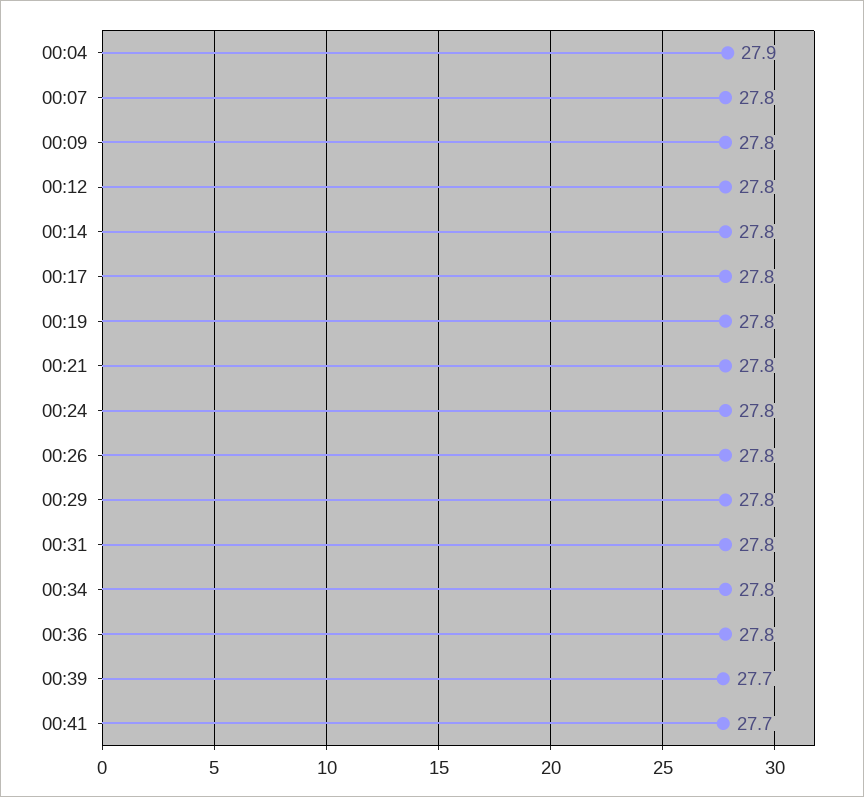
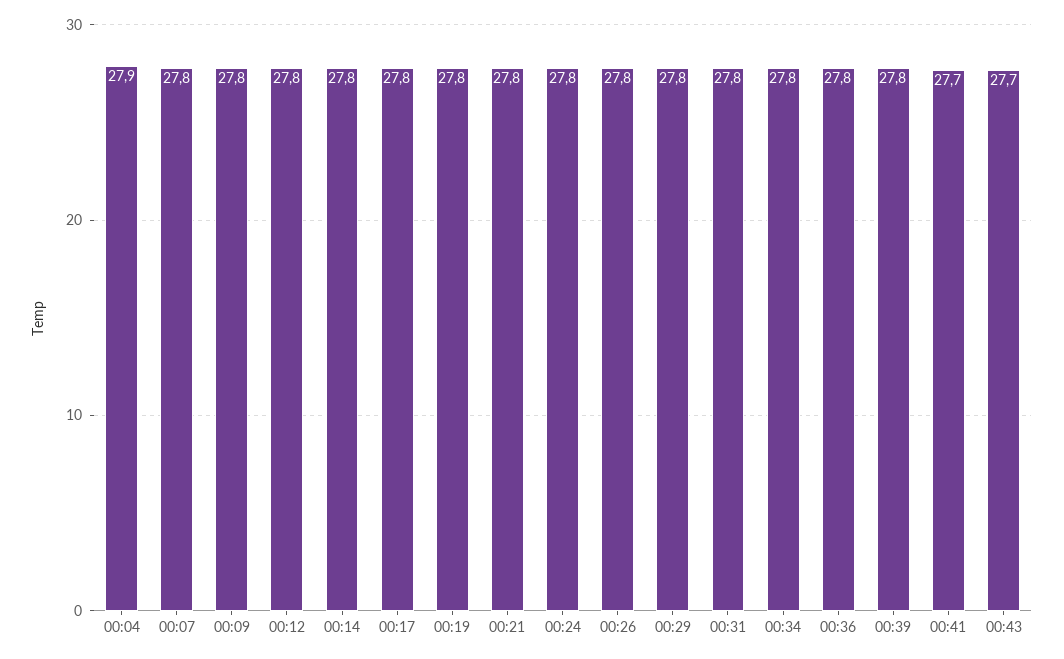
00:39: 27.7 -> 27.8
00:43: none -> 27.7

